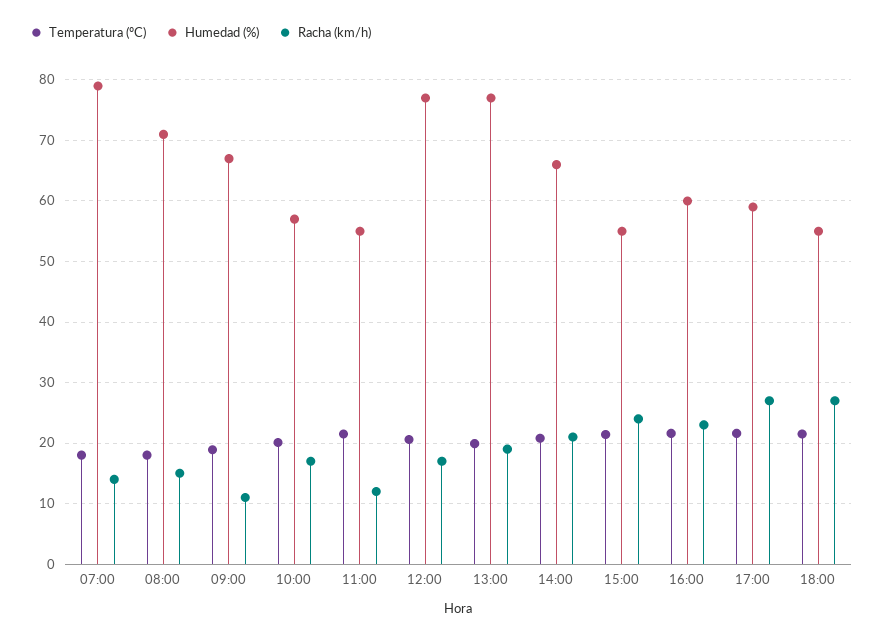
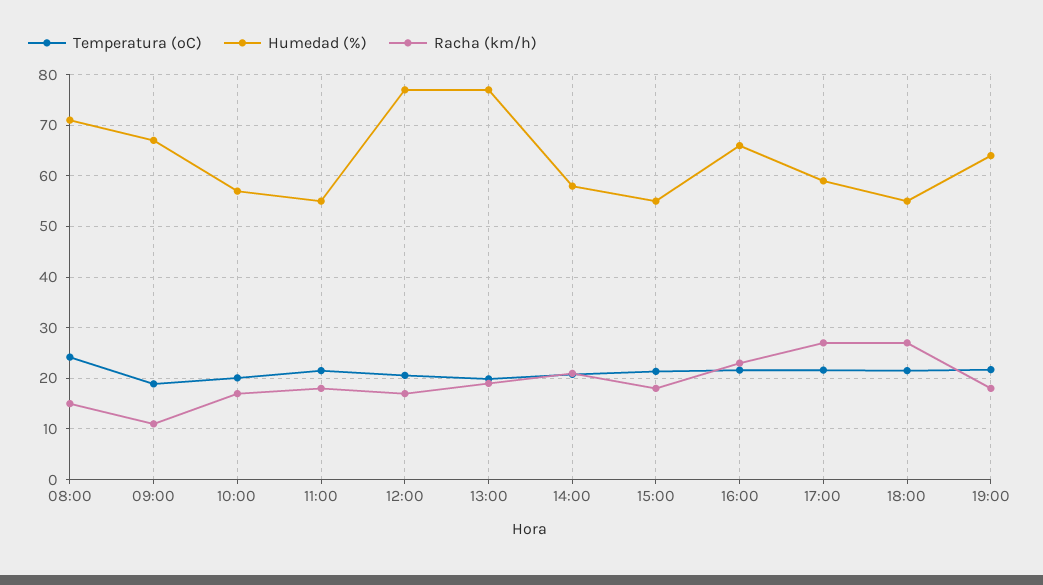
Temperatura (ºC), 07:00: 18 -> none
Humedad (%), 07:00: 79 -> none
Racha (km/h), 07:00: 14 -> none
Temperatura (ºC), 08:00: 18 -> 24
Racha (km/h), 11:00: 12 -> 18
Humedad (%), 14:00: 66 -> 58
Racha (km/h), 15:00: 24 -> 18
Humedad (%), 16:00: 60 -> 66
Temperatura (ºC), 19:00: none -> 22
Humedad (%), 19:00: none -> 64
Racha (km/h), 19:00: none -> 18

